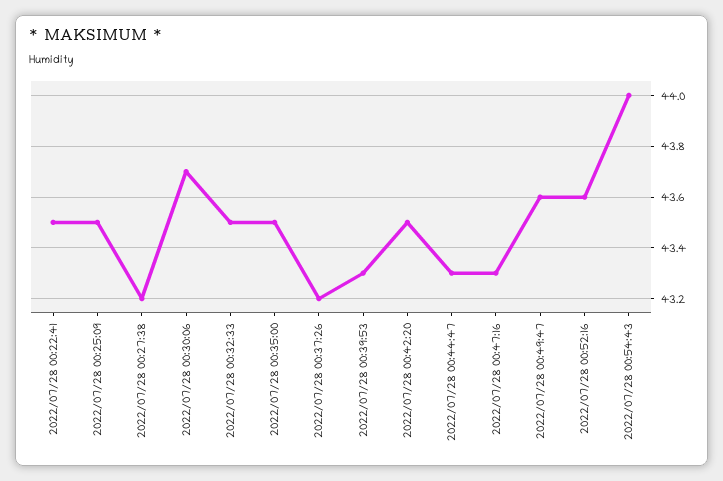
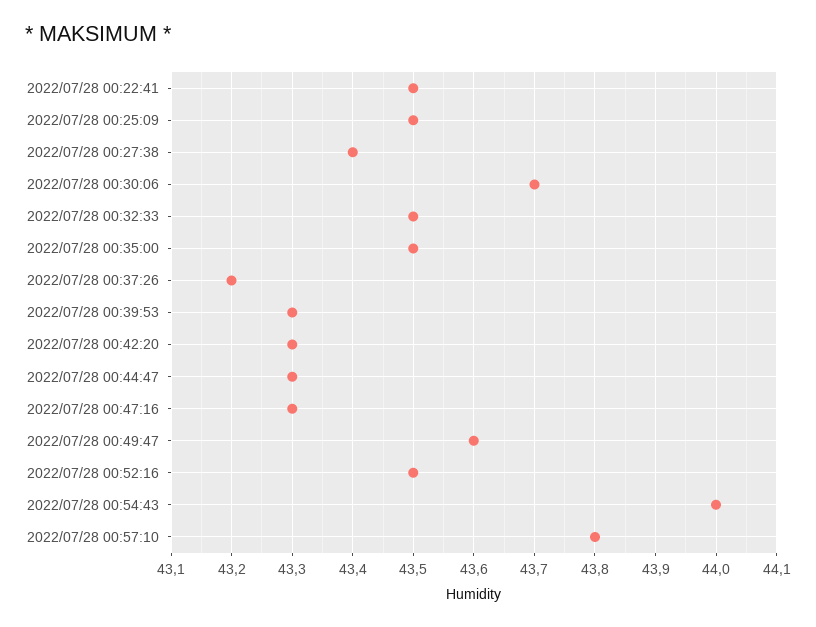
2022/07/28 00:27:38: 43.2 -> 43.4
2022/07/28 00:42:20: 43.5 -> 43.3
2022/07/28 00:52:16: 43.6 -> 43.5
2022/07/28 00:57:10: none -> 43.8

